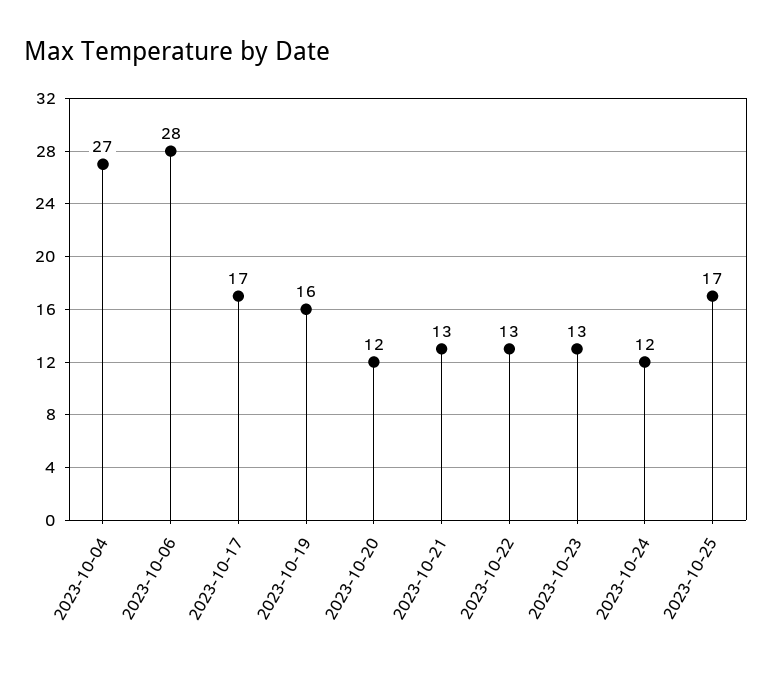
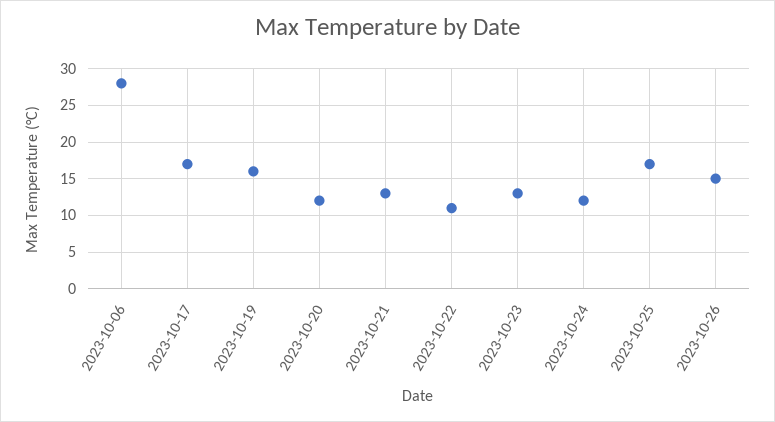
2023-10-04: 27 -> none
2023-10-22: 13 -> 11
2023-10-26: none -> 15

